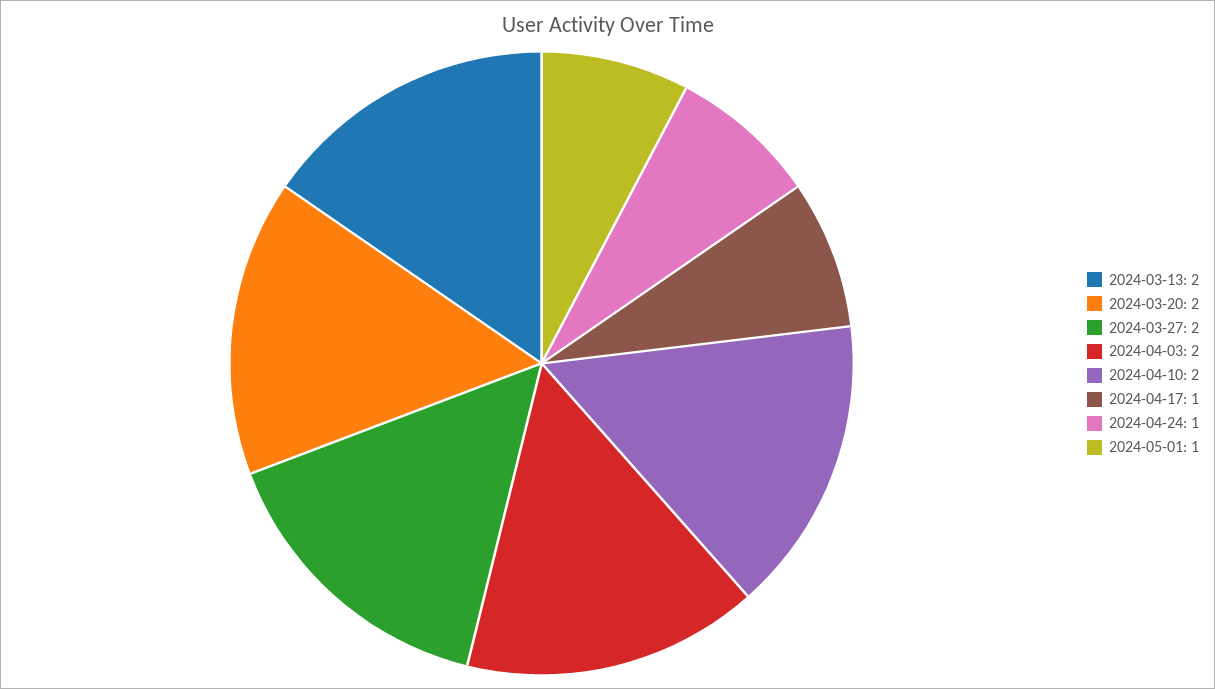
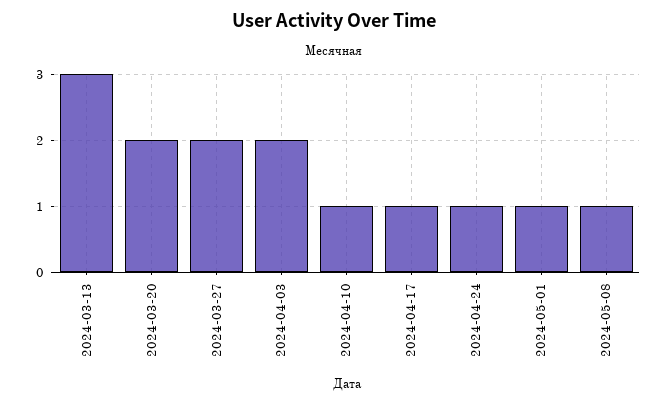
2024-03-13: 2 -> 3
2024-04-10: 2 -> 1
2024-05-08: none -> 1

